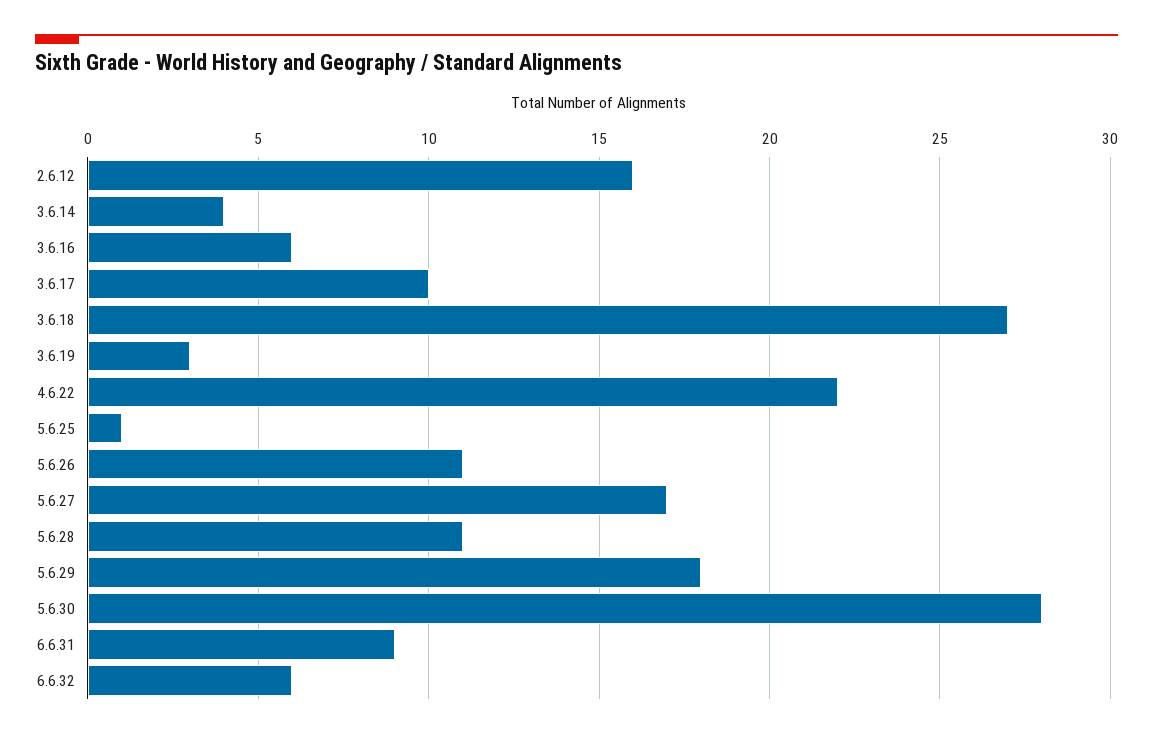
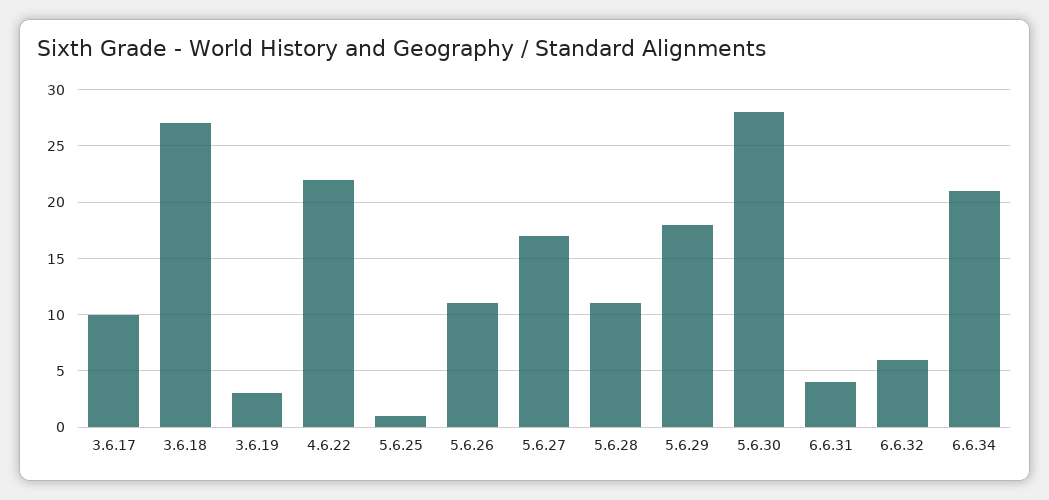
2.6.12: 16 -> none
3.6.14: 4 -> none
3.6.16: 6 -> none
6.6.31: 9 -> 4
6.6.34: none -> 21

